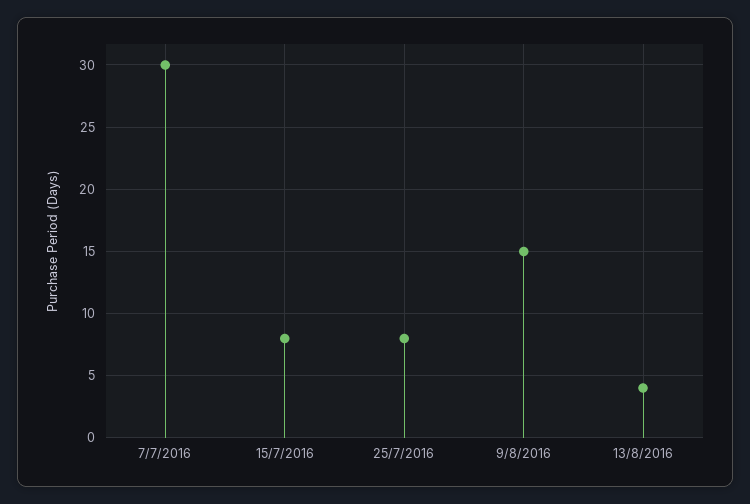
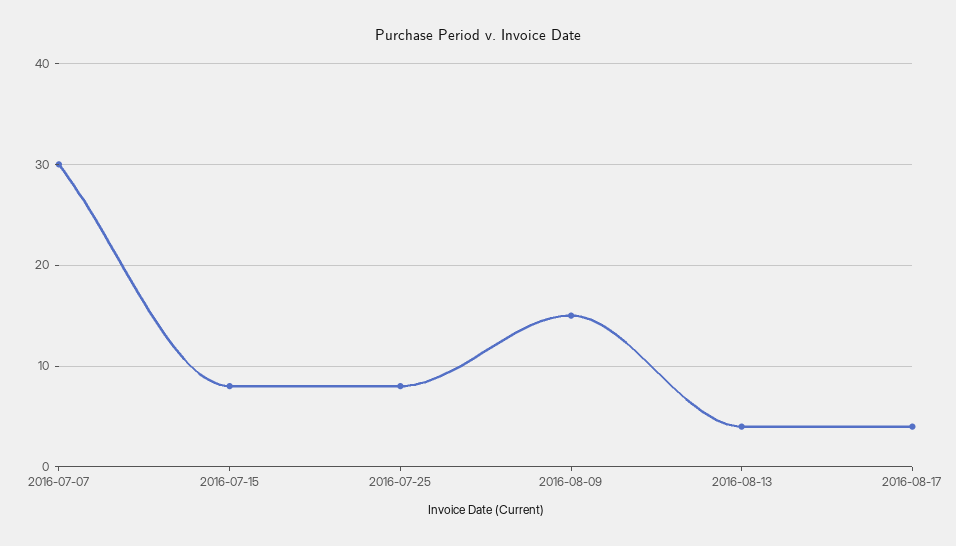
2016-08-17: none -> 4

